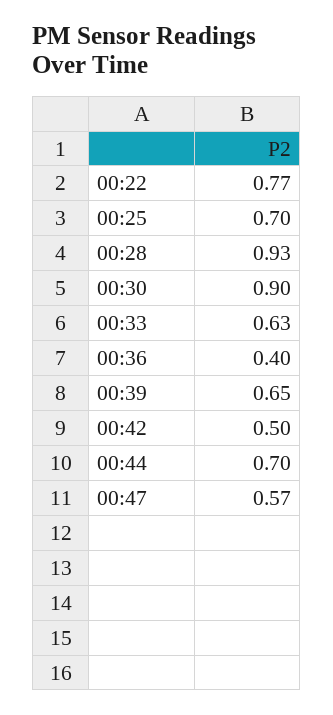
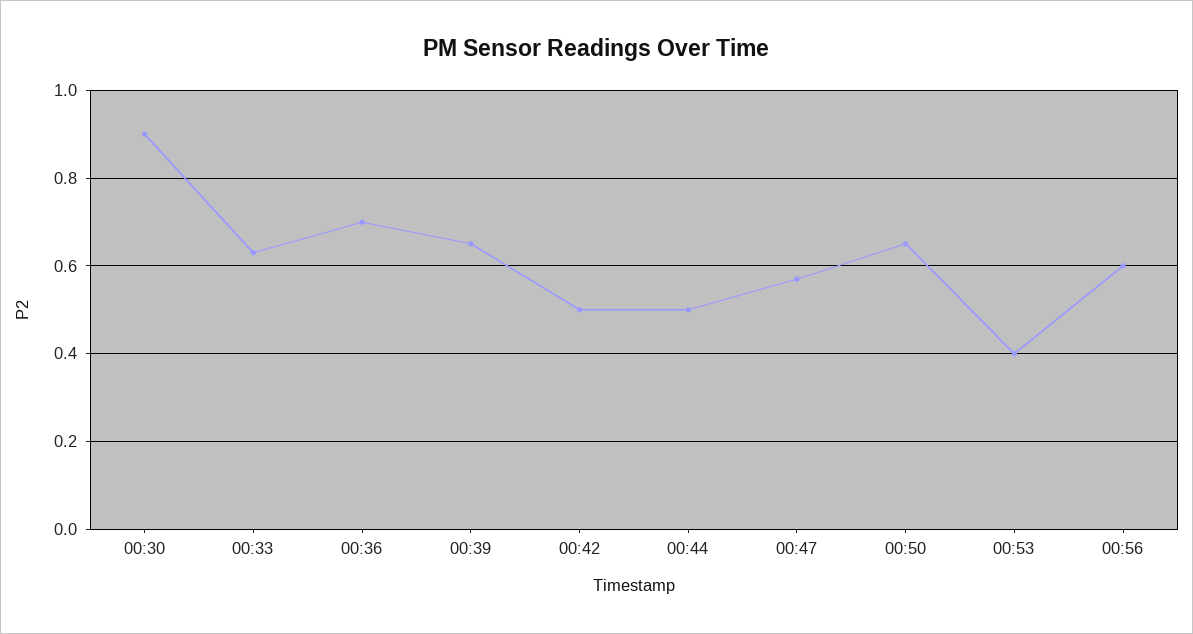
00:22: 0.77 -> none
00:25: 0.7 -> none
00:28: 0.93 -> none
00:36: 0.4 -> 0.7
00:44: 0.7 -> 0.5
00:50: none -> 0.65
00:53: none -> 0.4
00:56: none -> 0.6

